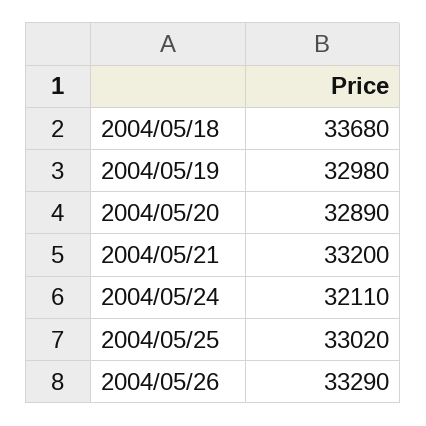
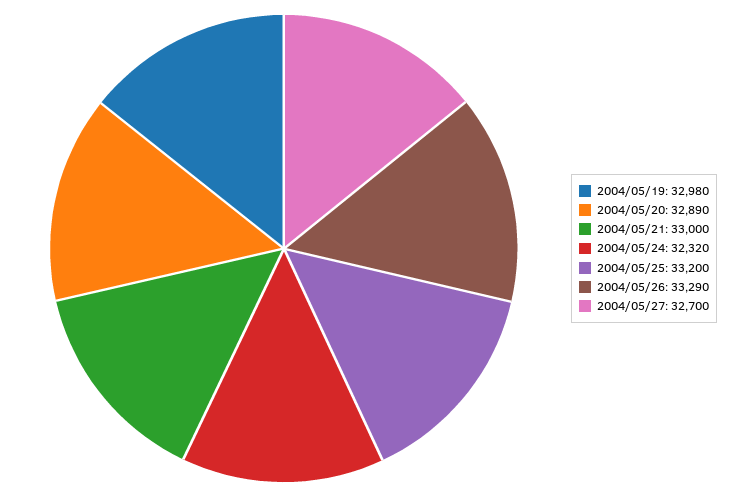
2004/05/18: 33680 -> none
2004/05/21: 33200 -> 33000
2004/05/24: 32110 -> 32320
2004/05/25: 33020 -> 33200
2004/05/27: none -> 32700

